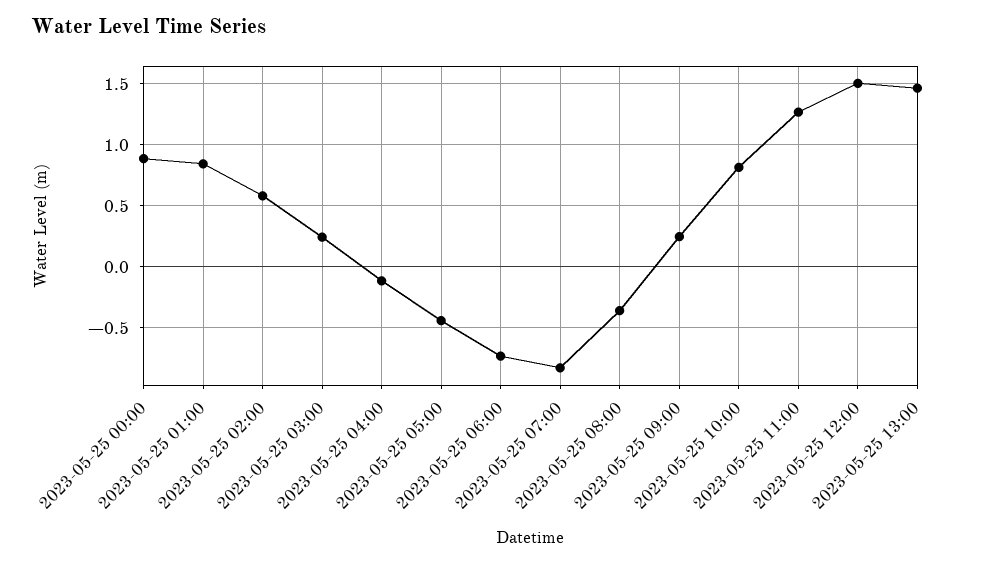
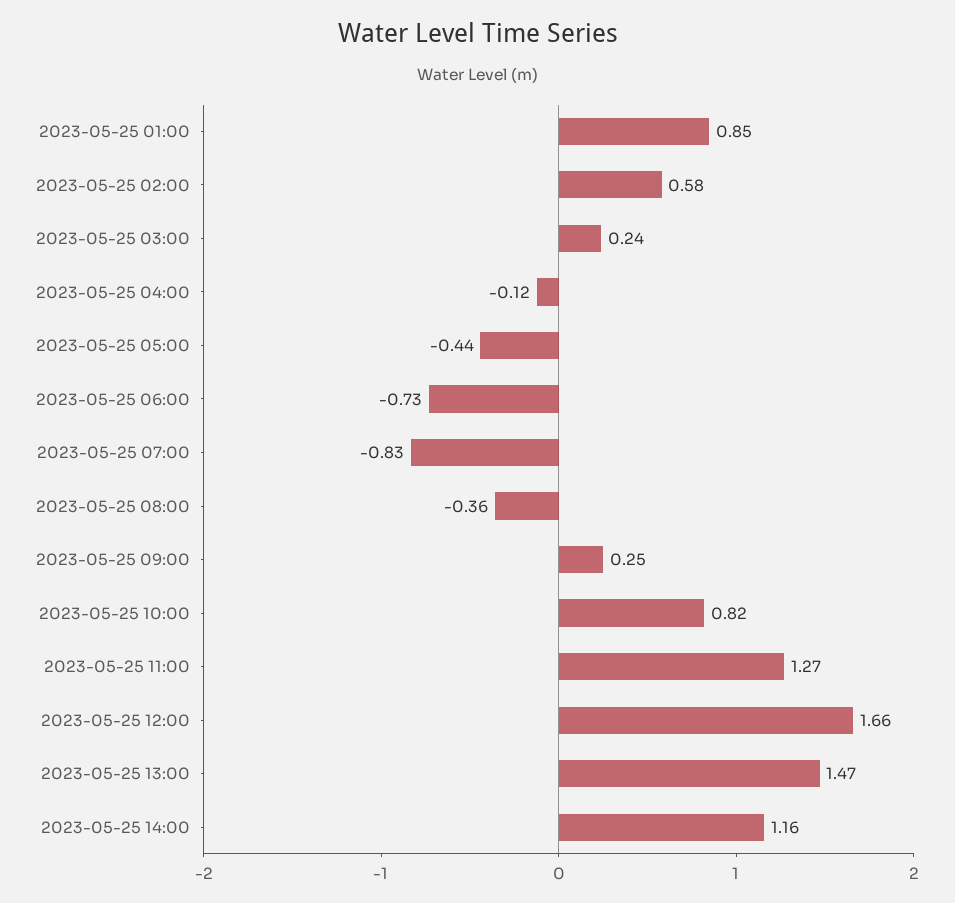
2023-05-25 00:00: 0.9 -> none
2023-05-25 12:00: 1.5 -> 1.66
2023-05-25 14:00: none -> 1.16

